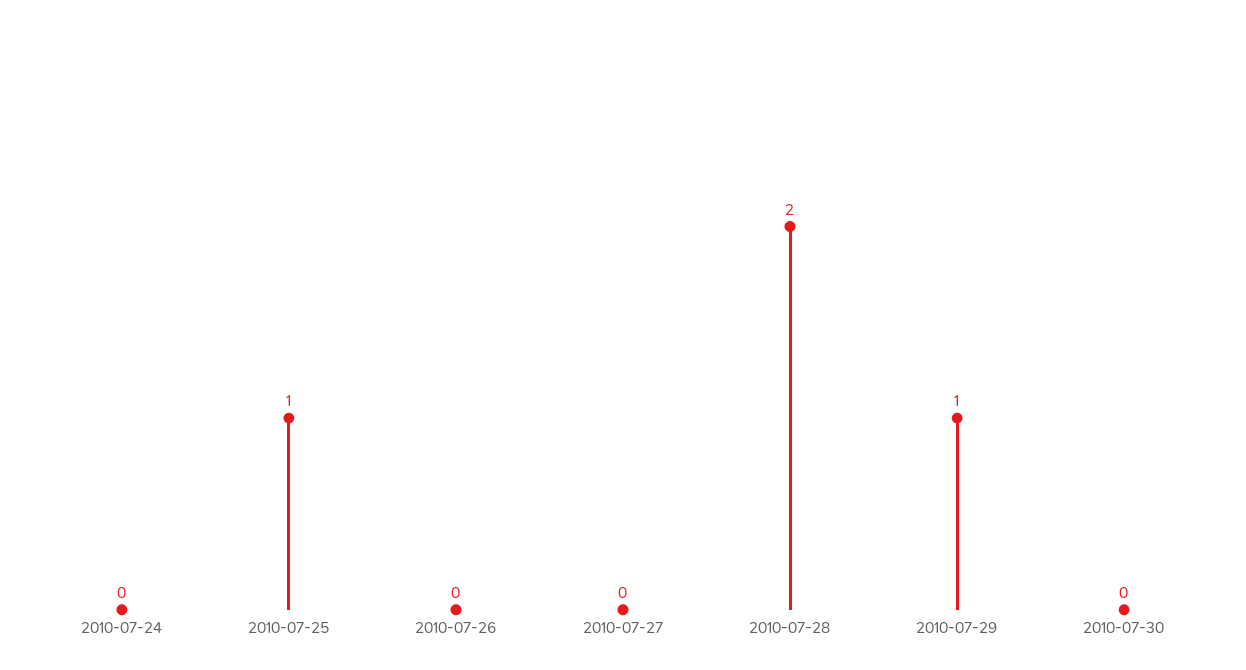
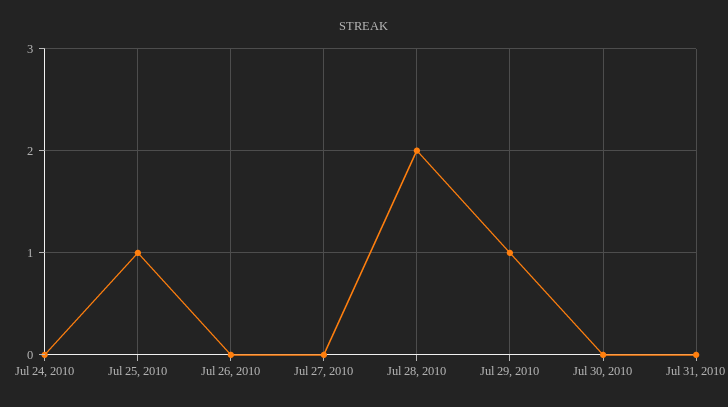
Jul 31, 2010: none -> 0

